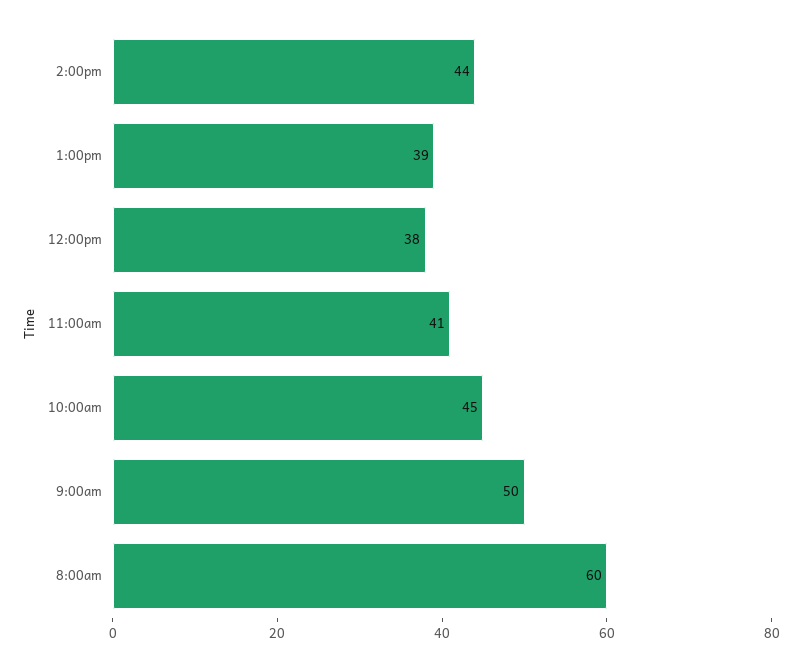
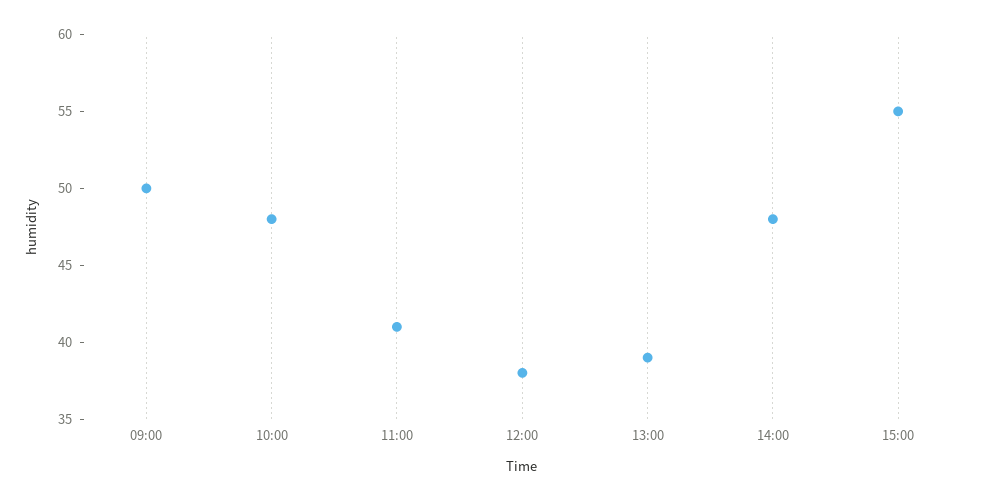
2:00pm: 44 -> 48
10:00am: 45 -> 48
8:00am: 60 -> none
15:00: none -> 55

